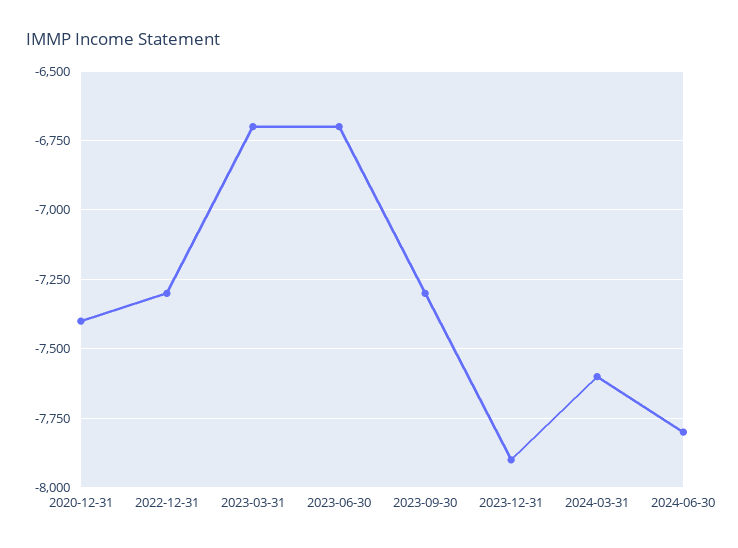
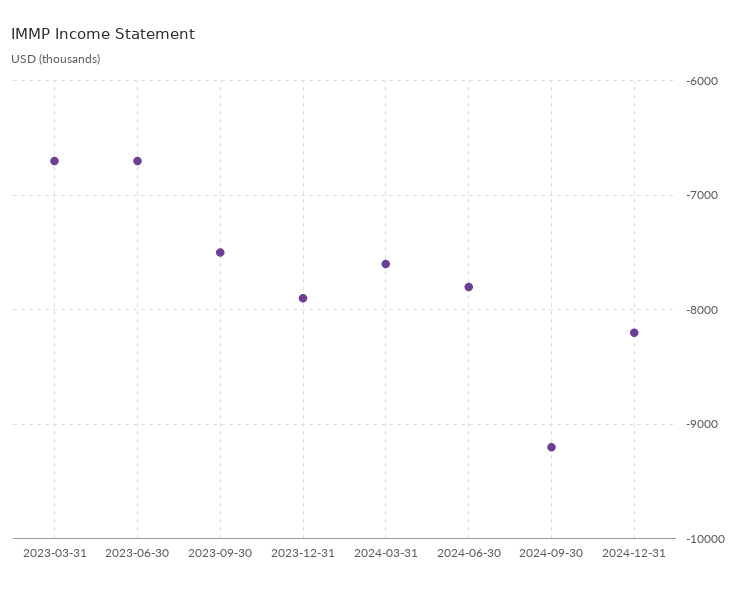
2020-12-31: -7400 -> none
2022-12-31: -7300 -> none
2023-09-30: -7300 -> -7500
2024-09-30: none -> -9200
2024-12-31: none -> -8200

